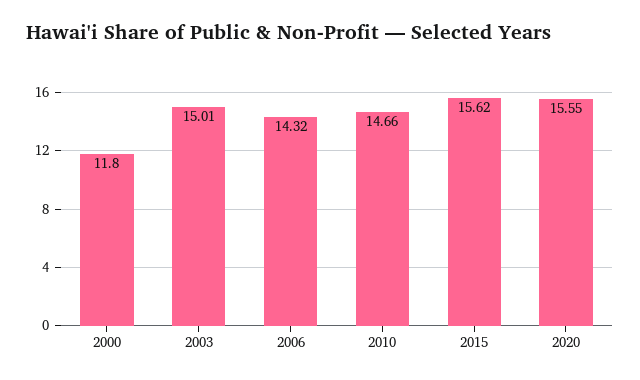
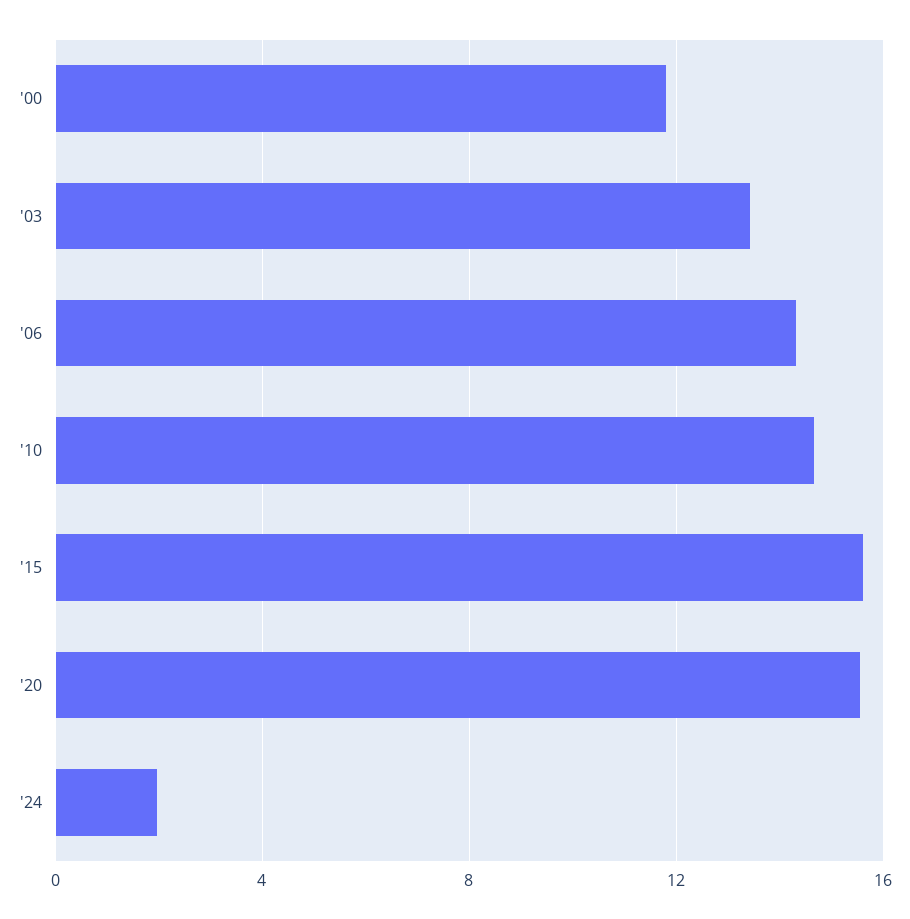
2003: 15.01 -> 13.5
'24: none -> 2

